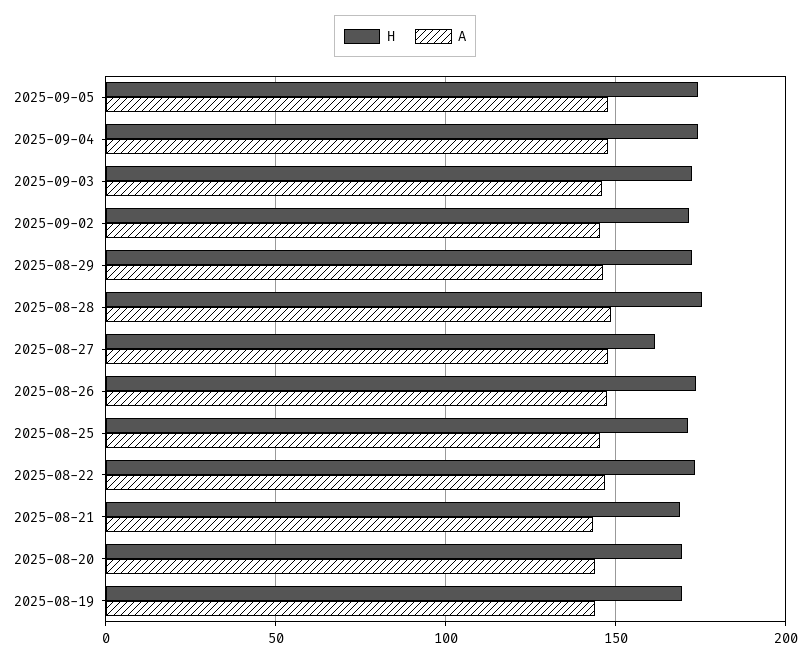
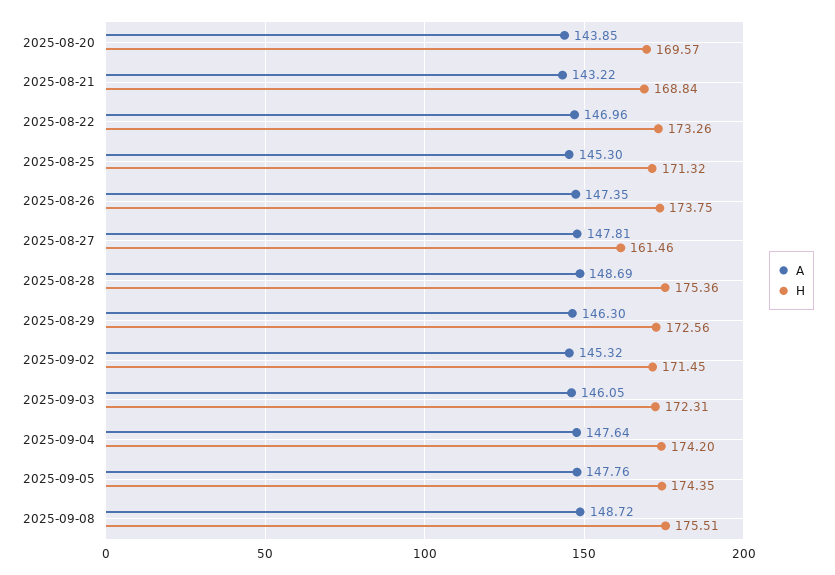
H, 2025-08-19: 170 -> none
A, 2025-08-19: 145 -> none
A, 2025-09-08: none -> 148.72
H, 2025-09-08: none -> 175.51

